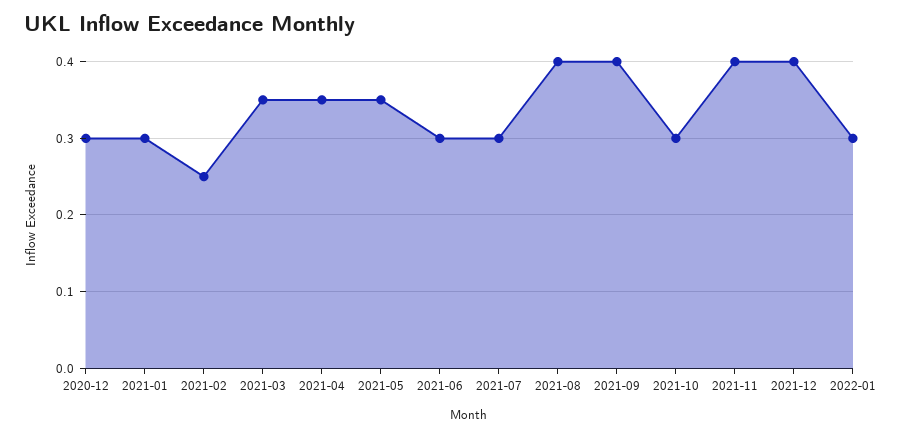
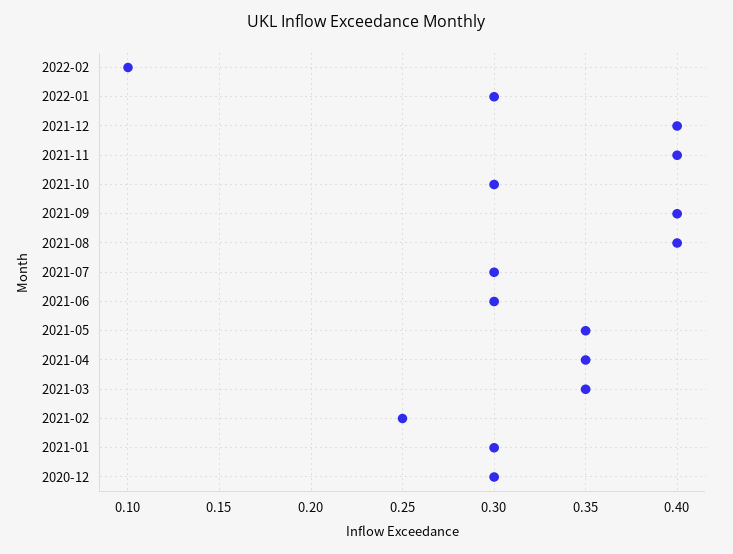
2022-02: none -> 0.1

